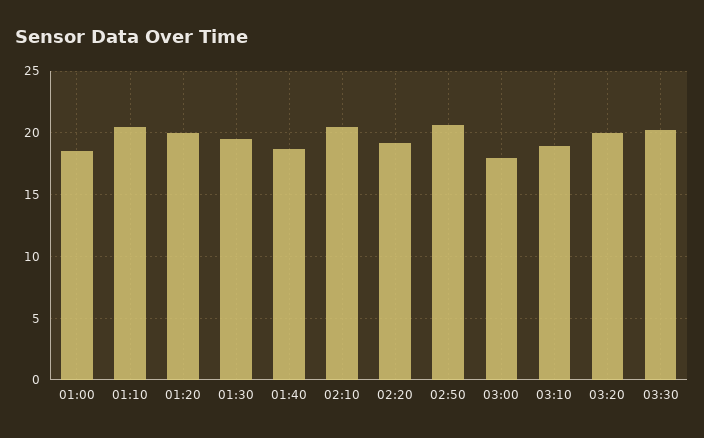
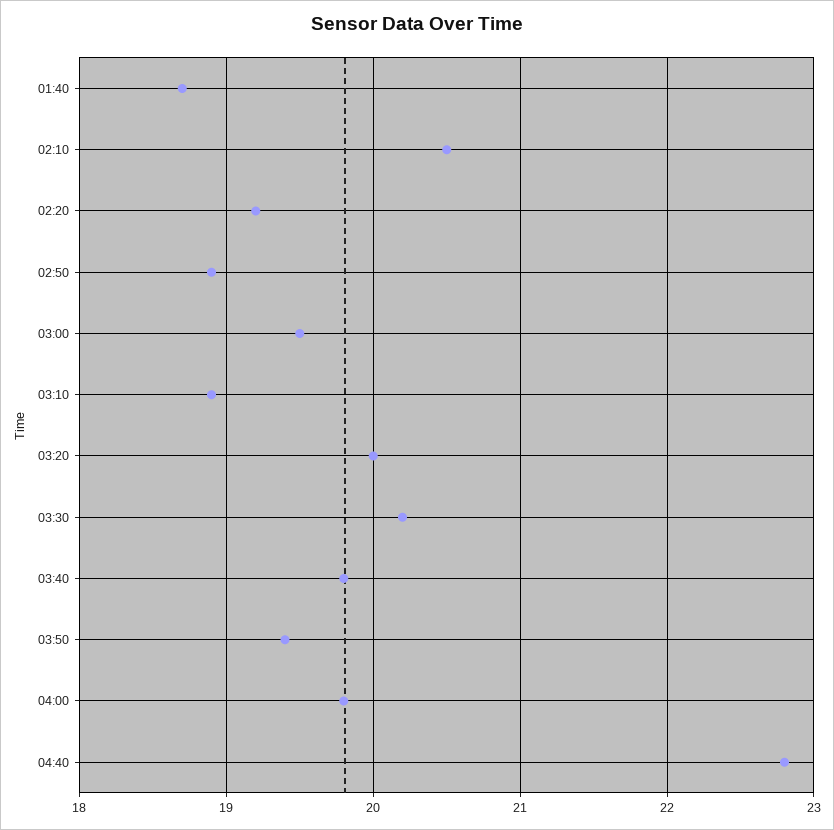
01:00: 18.5 -> none
01:10: 20.5 -> none
01:20: 20 -> none
01:30: 19.5 -> none
02:50: 20.5 -> 18.9
03:00: 18 -> 19.5
03:40: none -> 19.8
03:50: none -> 19.4
04:00: none -> 19.8
04:40: none -> 22.8

